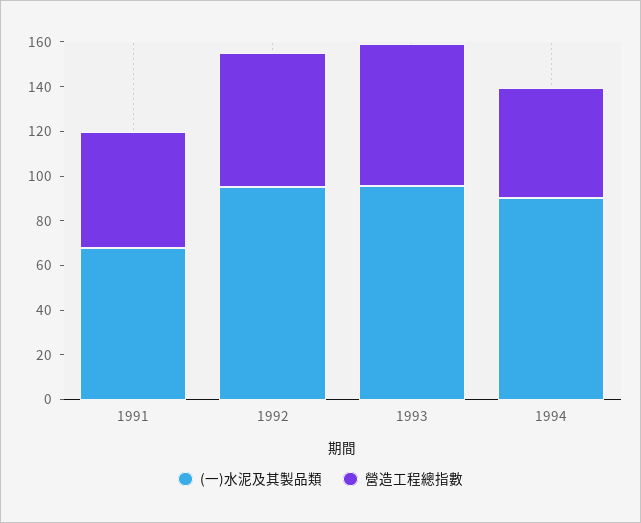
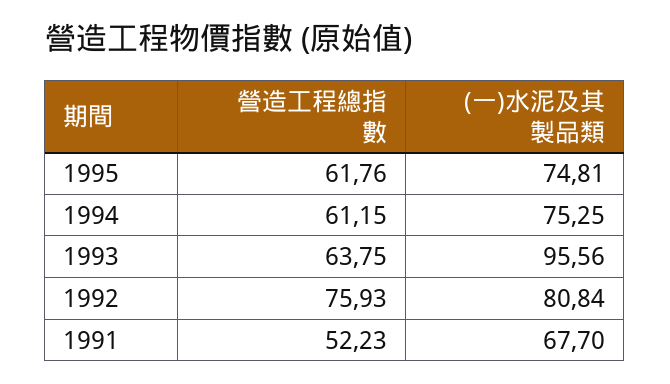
(一)水泥及其製品類, 1992: 95 -> 80.84
營造工程總指數, 1992: 60 -> 75.93
(一)水泥及其製品類, 1994: 90 -> 75.25
營造工程總指數, 1994: 50 -> 61.15
營造工程總指數, 1995: none -> 61.76
(一)水泥及其製品類, 1995: none -> 74.81

